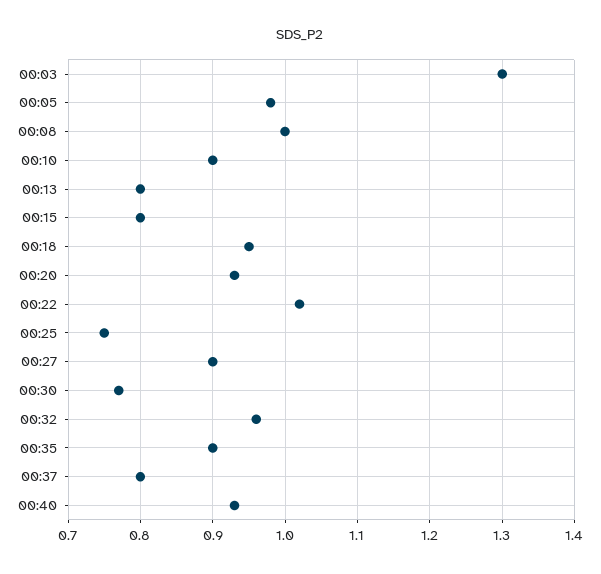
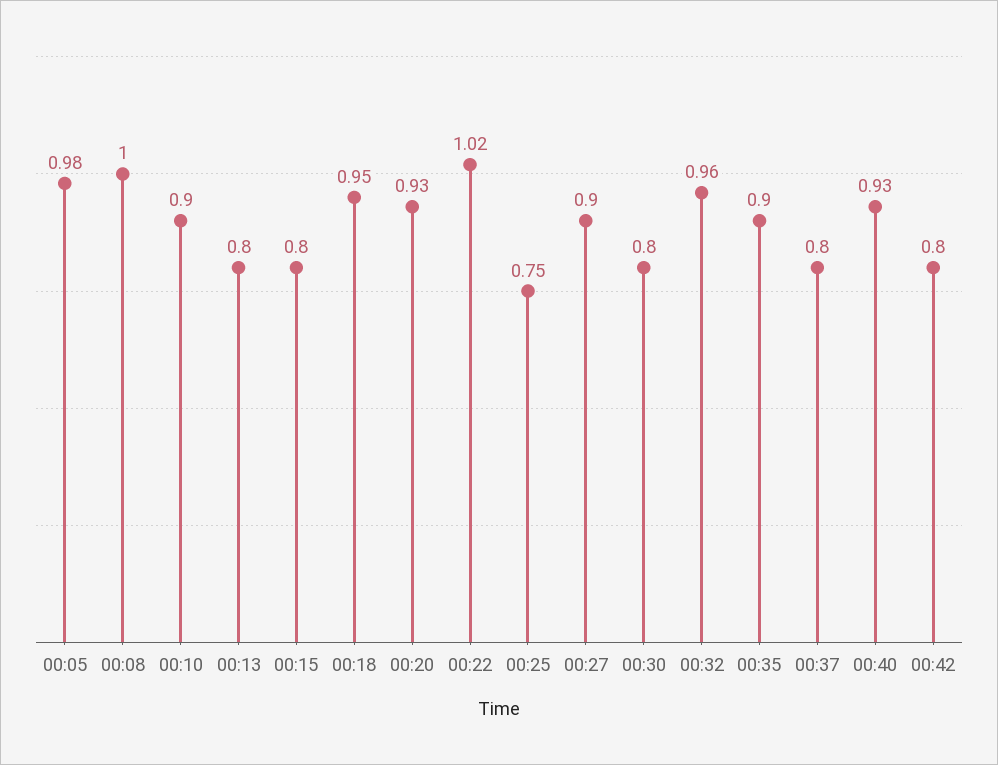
00:03: 1.3 -> none
00:30: 0.77 -> 0.8
00:42: none -> 0.8

